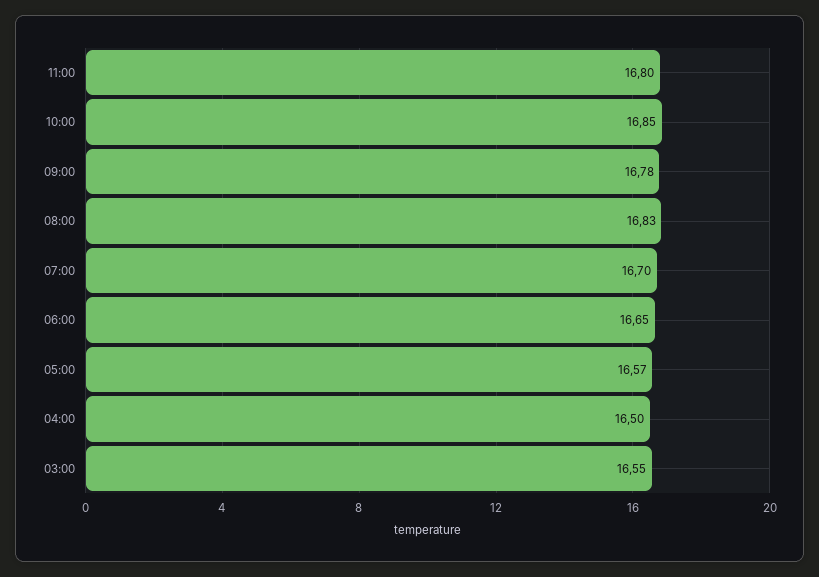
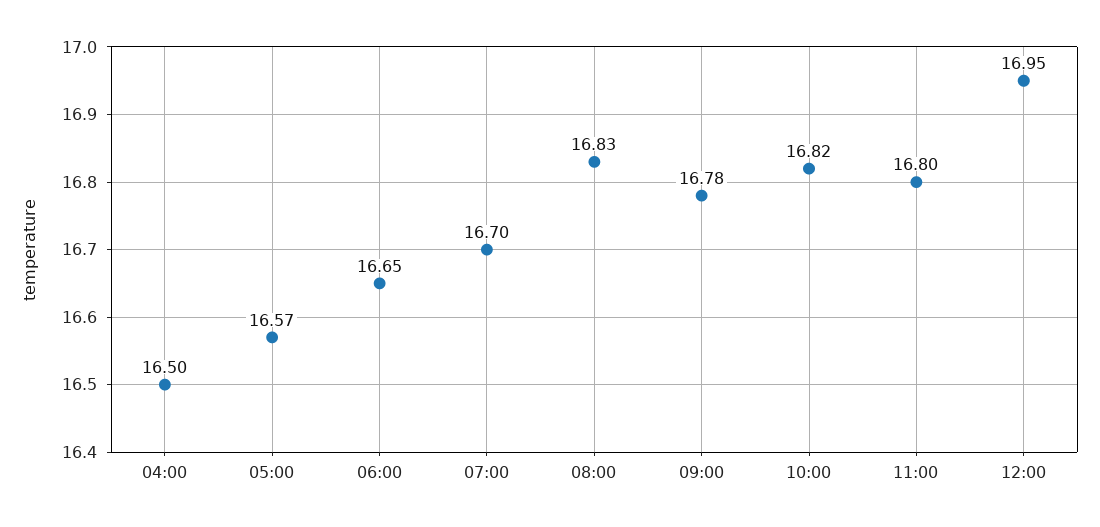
10:00: 16.85 -> 16.82
03:00: 16.55 -> none
12:00: none -> 16.95

